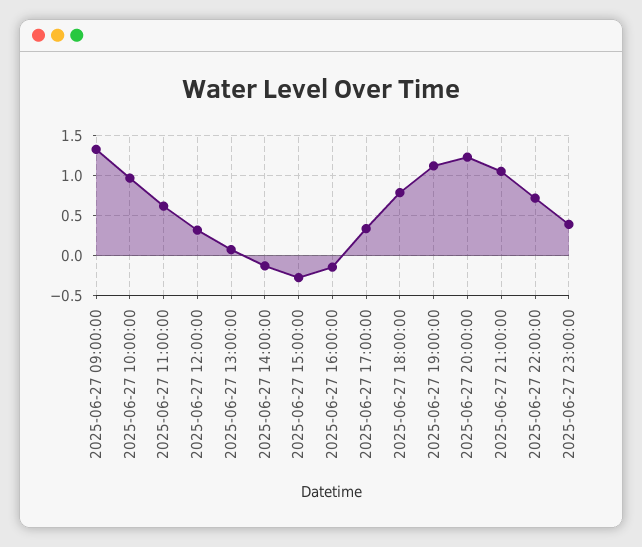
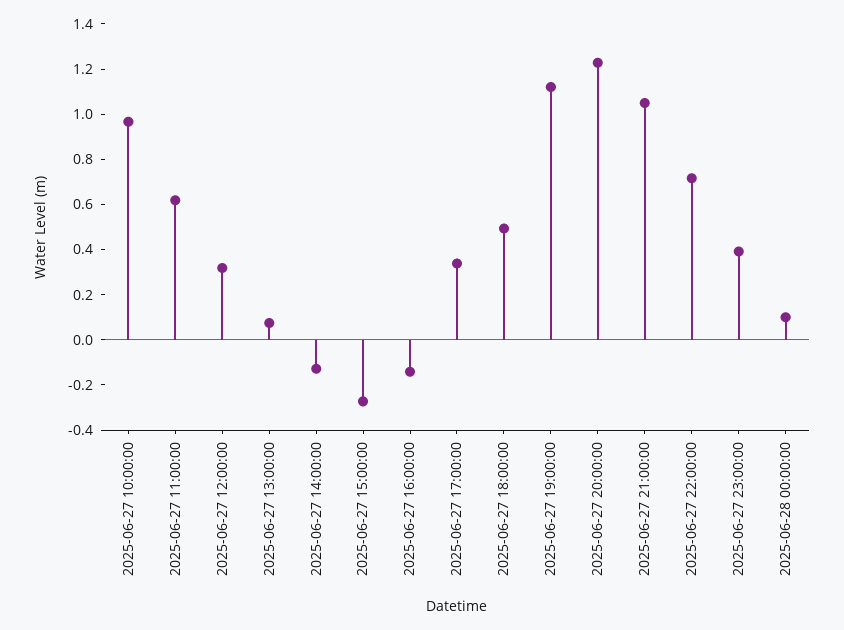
2025-06-27 09:00:00: 1.3 -> none
2025-06-27 18:00:00: 0.8 -> 0.5
2025-06-28 00:00:00: none -> 0.1

